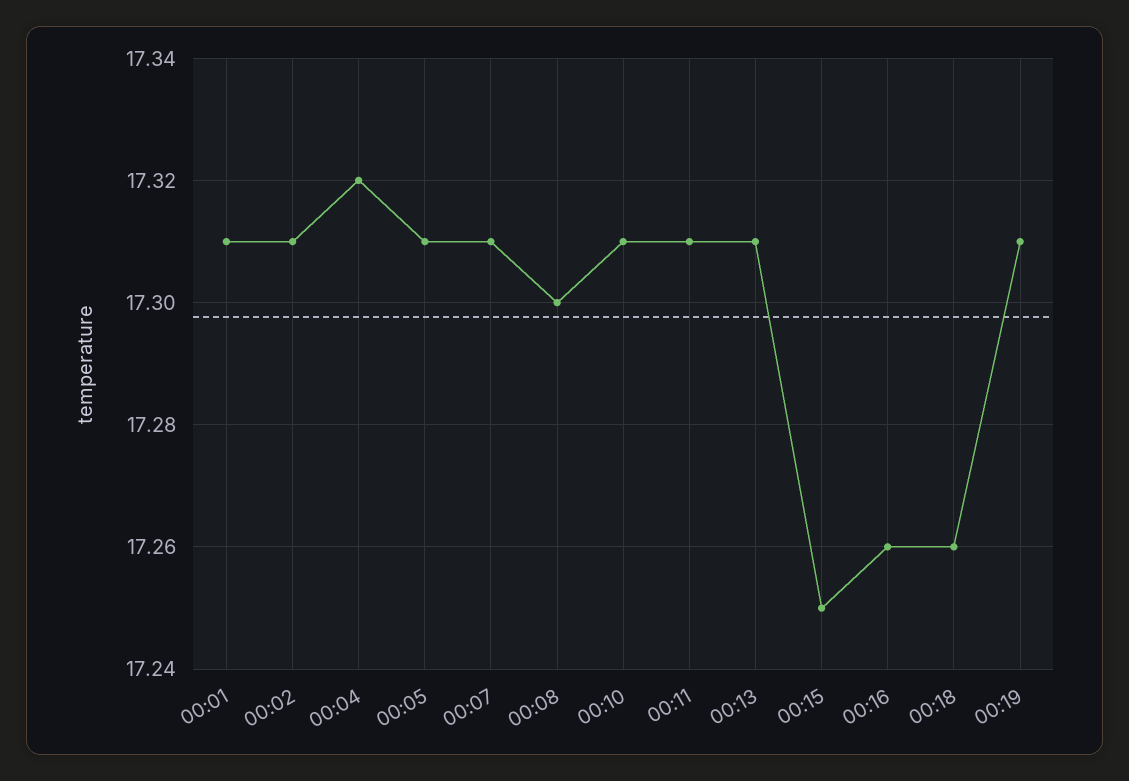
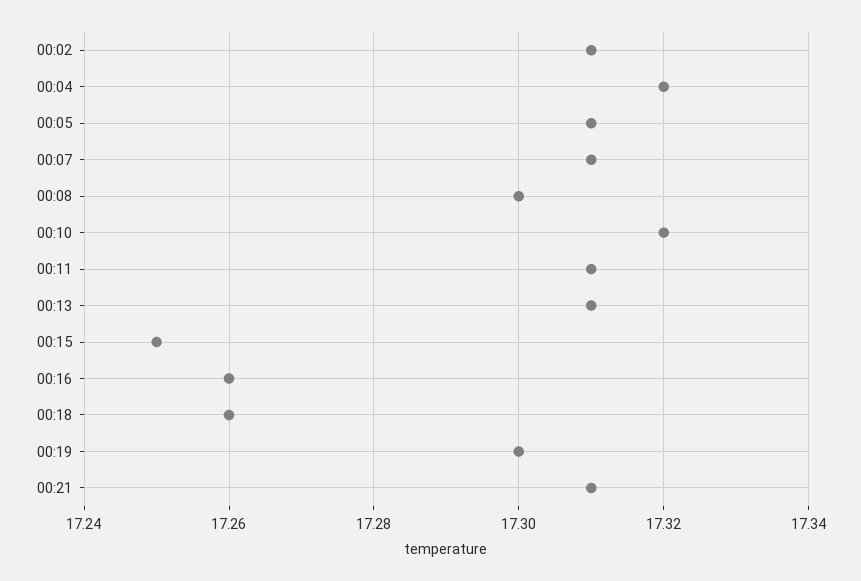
00:01: 17.31 -> none
00:10: 17.31 -> 17.32
00:19: 17.31 -> 17.3
00:21: none -> 17.31

